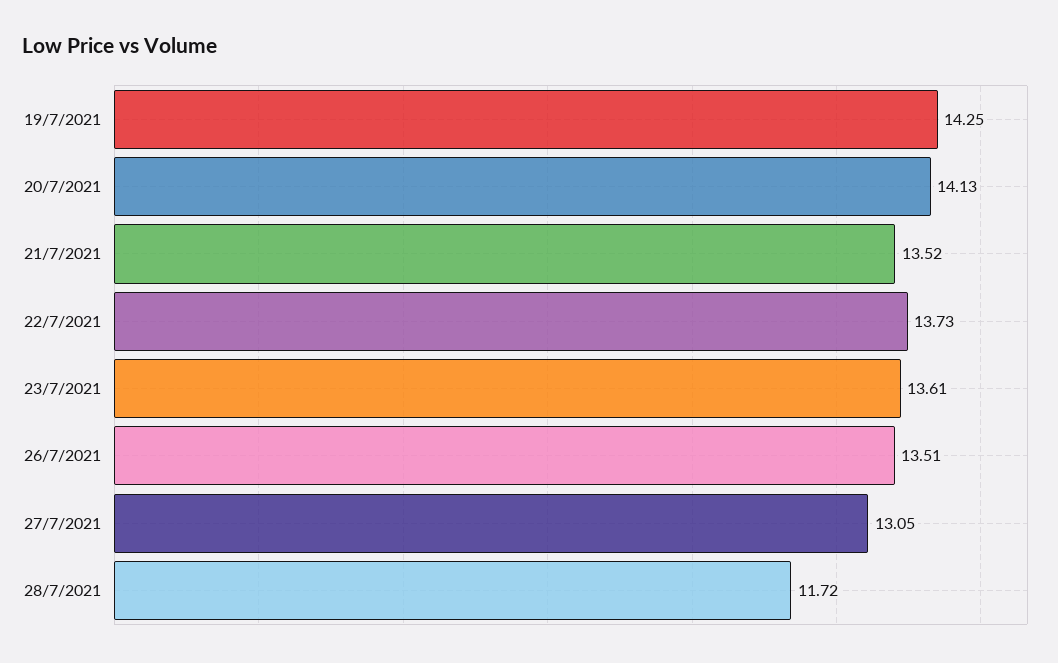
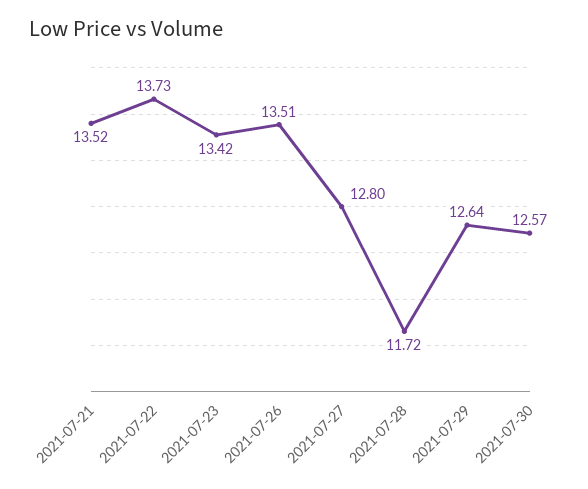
19/7/2021: 14.25 -> none
20/7/2021: 14.13 -> none
23/7/2021: 13.61 -> 13.42
27/7/2021: 13.05 -> 12.8
2021-07-29: none -> 12.64
2021-07-30: none -> 12.57

